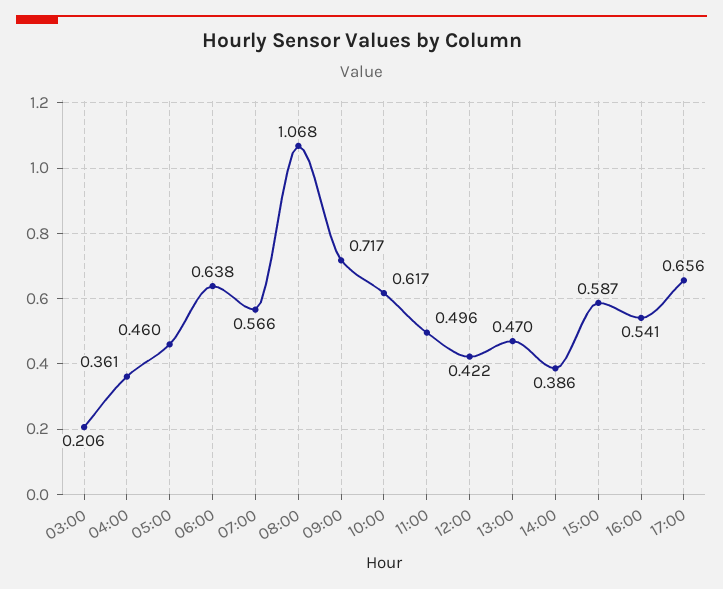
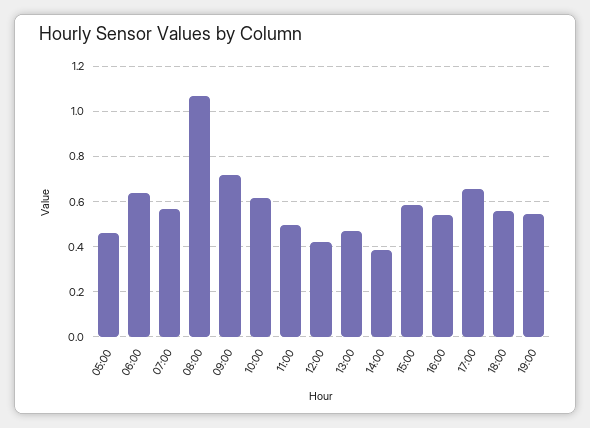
03:00: 0.206 -> none
04:00: 0.361 -> none
18:00: none -> 0.55
19:00: none -> 0.55

